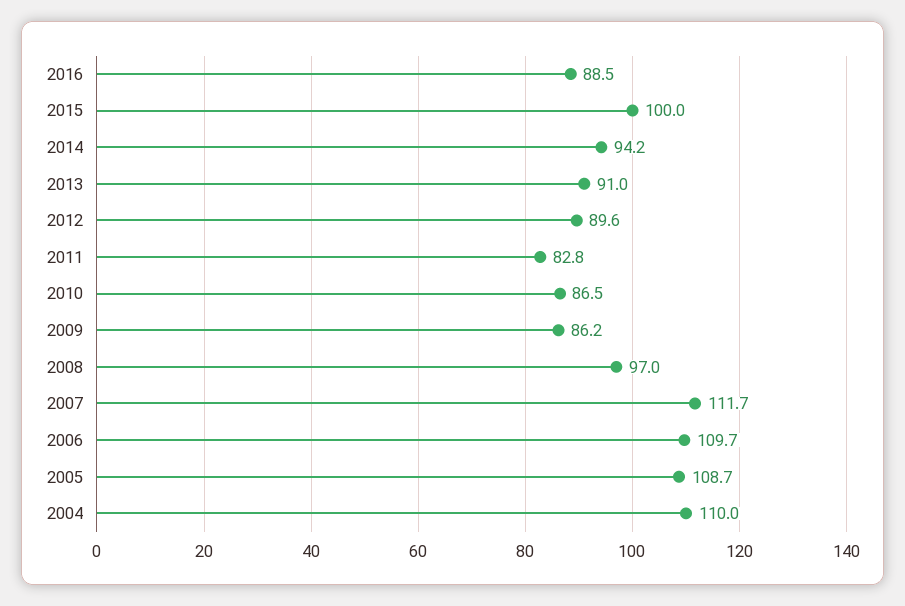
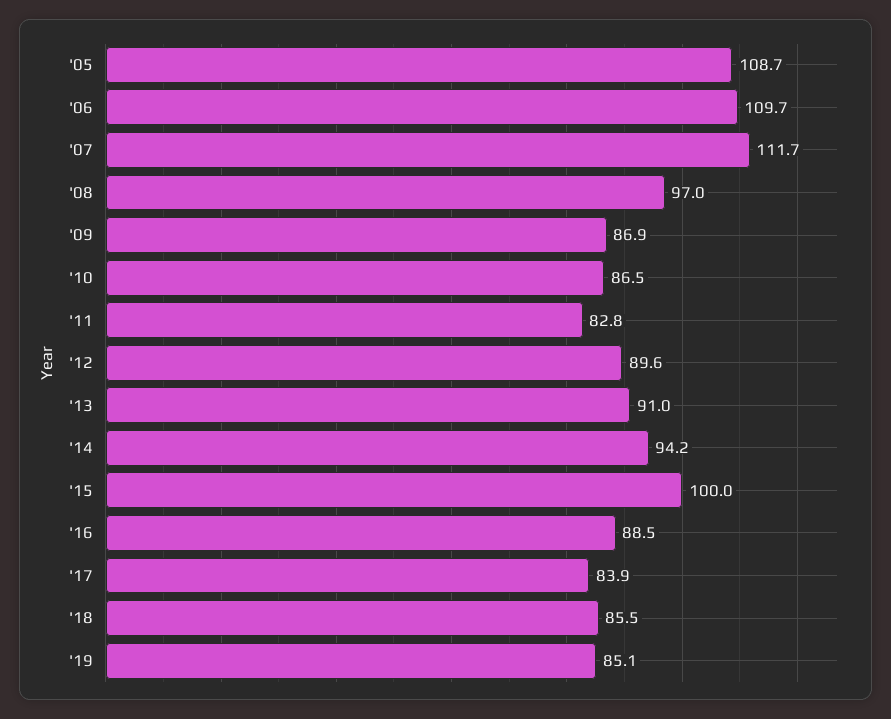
2009: 86.2 -> 86.9
2004: 110 -> none
'17: none -> 83.9
'18: none -> 85.5
'19: none -> 85.1

